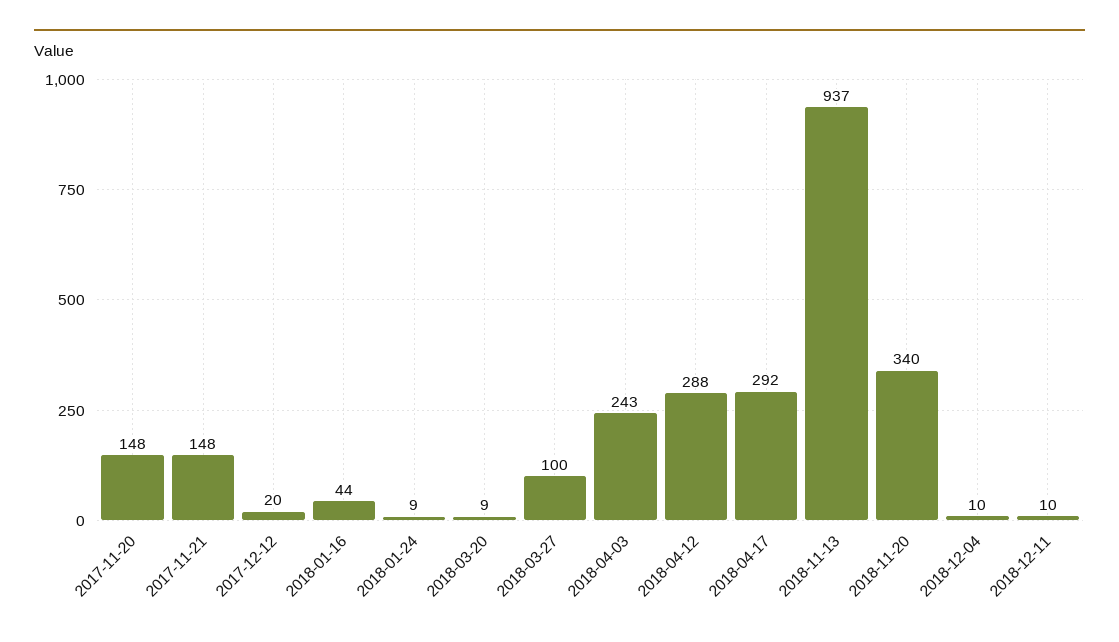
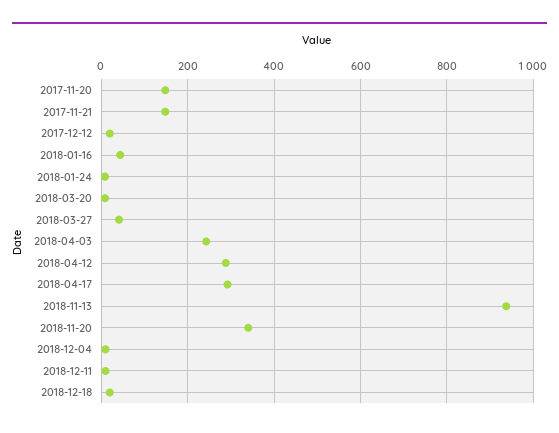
2018-03-27: 100 -> 40
2018-12-18: none -> 20

